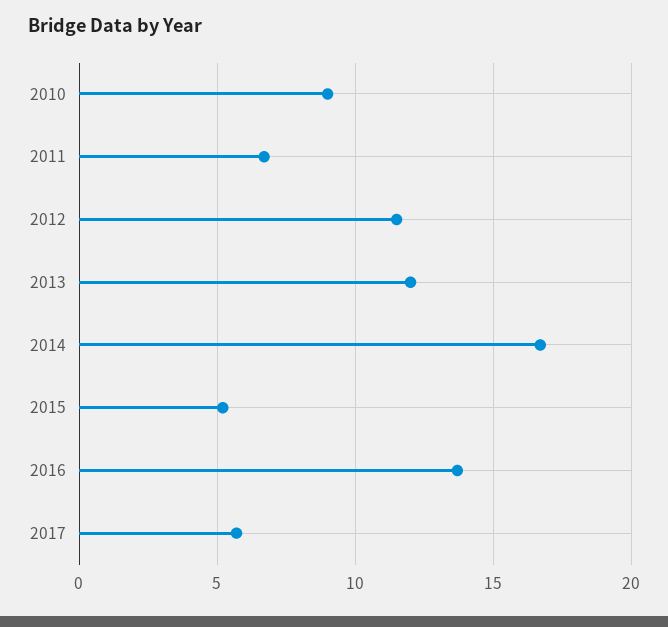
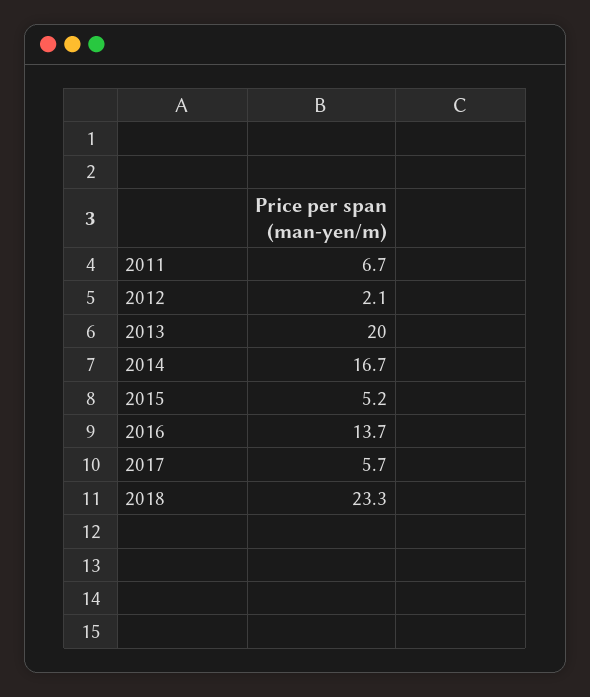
2010: 9 -> none
2012: 11.5 -> 2.1
2013: 12 -> 20
2018: none -> 23.3

